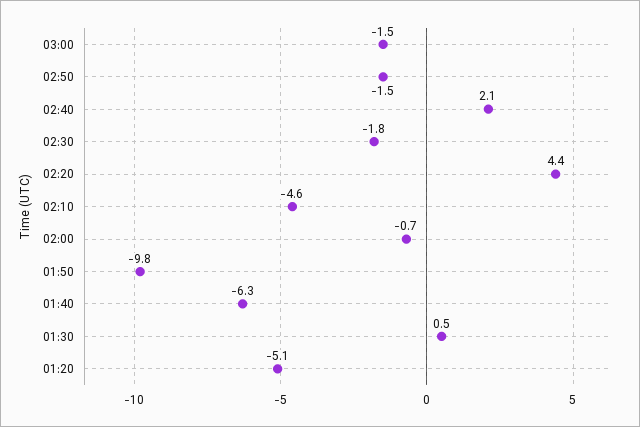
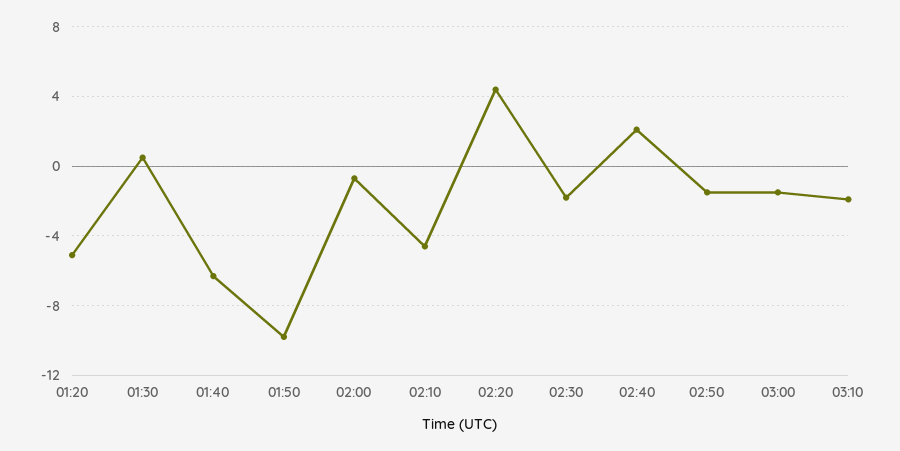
03:10: none -> -2

